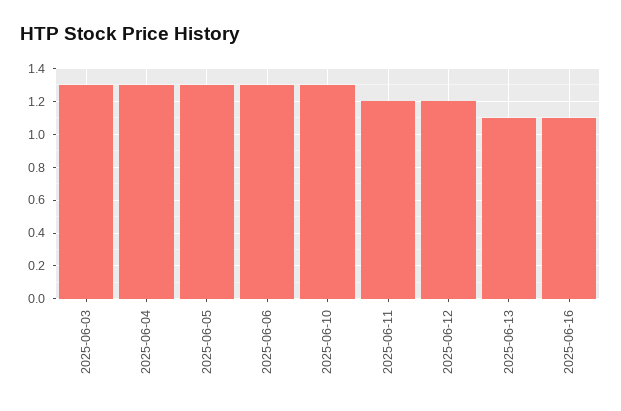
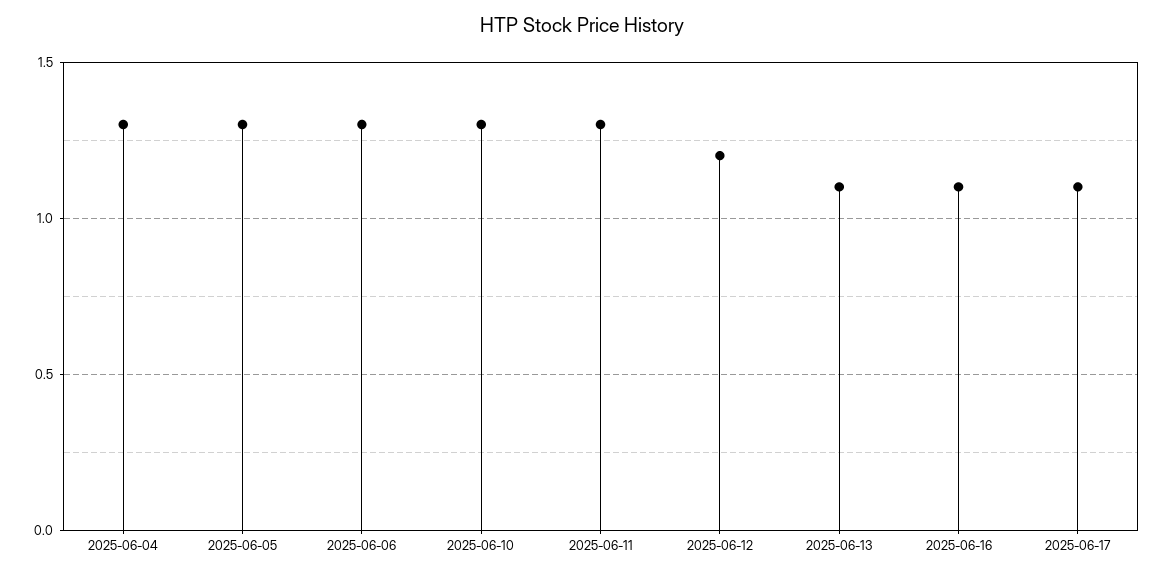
2025-06-03: 1.3 -> none
2025-06-11: 1.2 -> 1.3
2025-06-17: none -> 1.1

